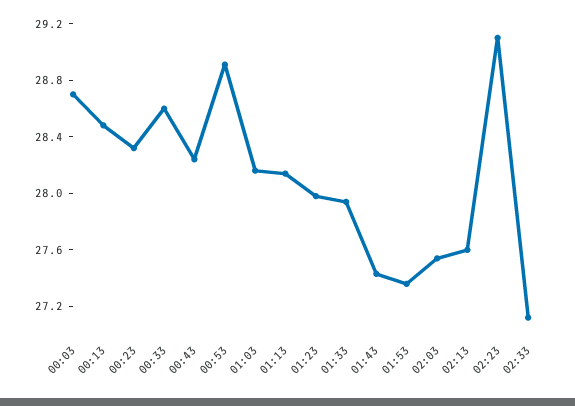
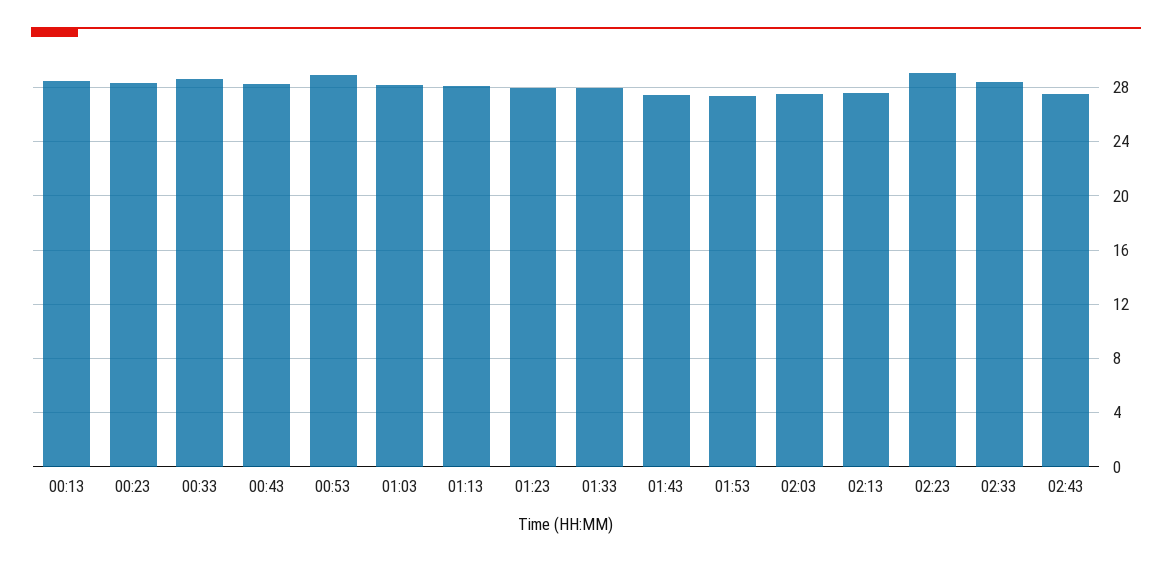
00:03: 28.7 -> none
02:33: 27.1 -> 28.5
02:43: none -> 27.5

